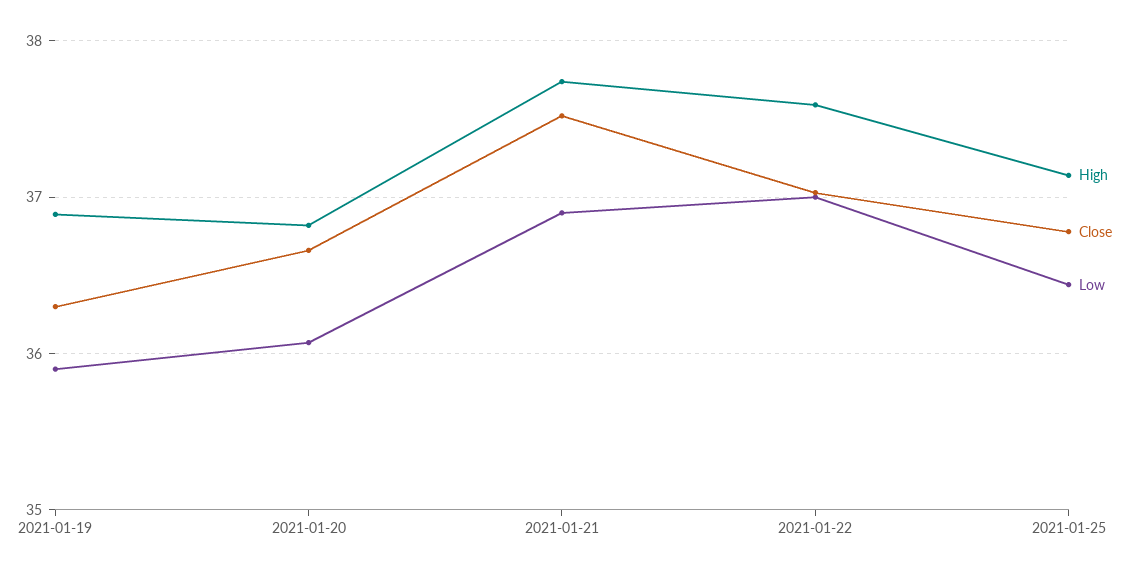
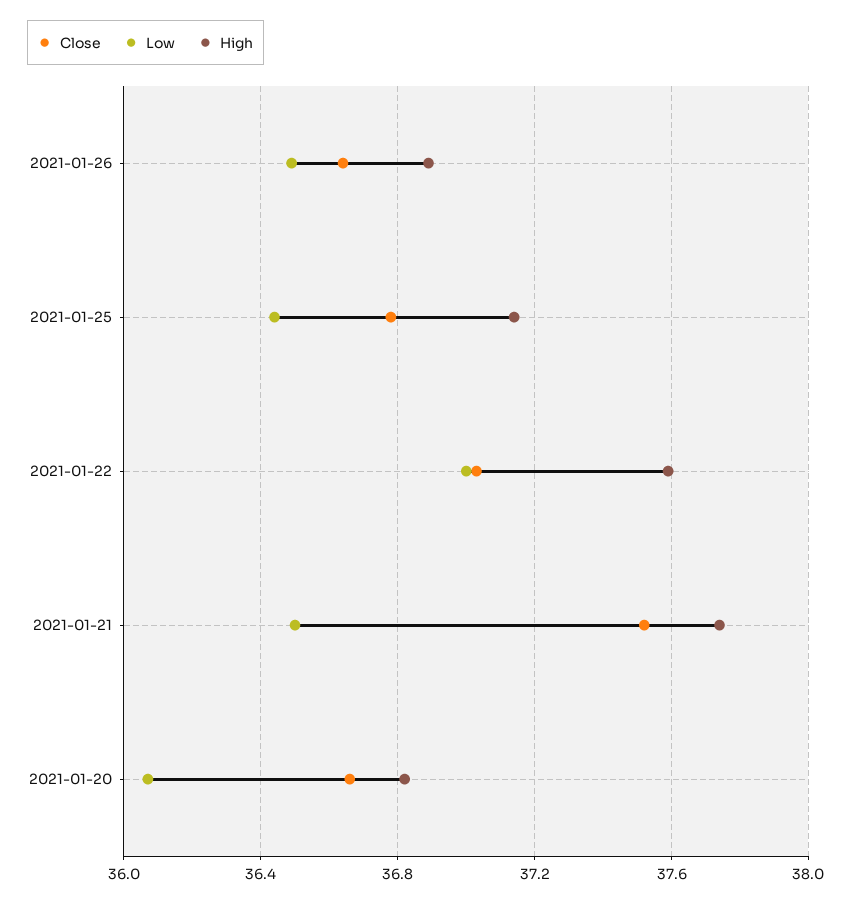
High, 2021-01-19: 36.9 -> none
Close, 2021-01-19: 36.3 -> none
Low, 2021-01-19: 35.9 -> none
Low, 2021-01-21: 36.9 -> 36.5
Close, 2021-01-26: none -> 36.65
Low, 2021-01-26: none -> 36.5
High, 2021-01-26: none -> 36.9

